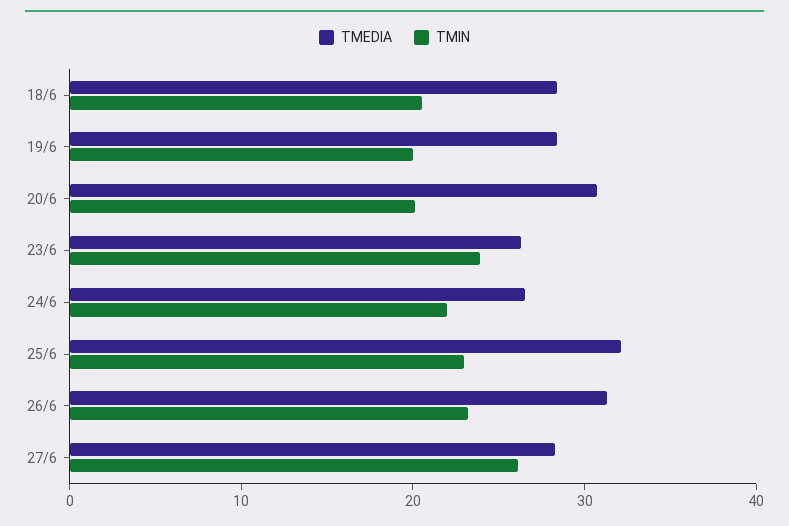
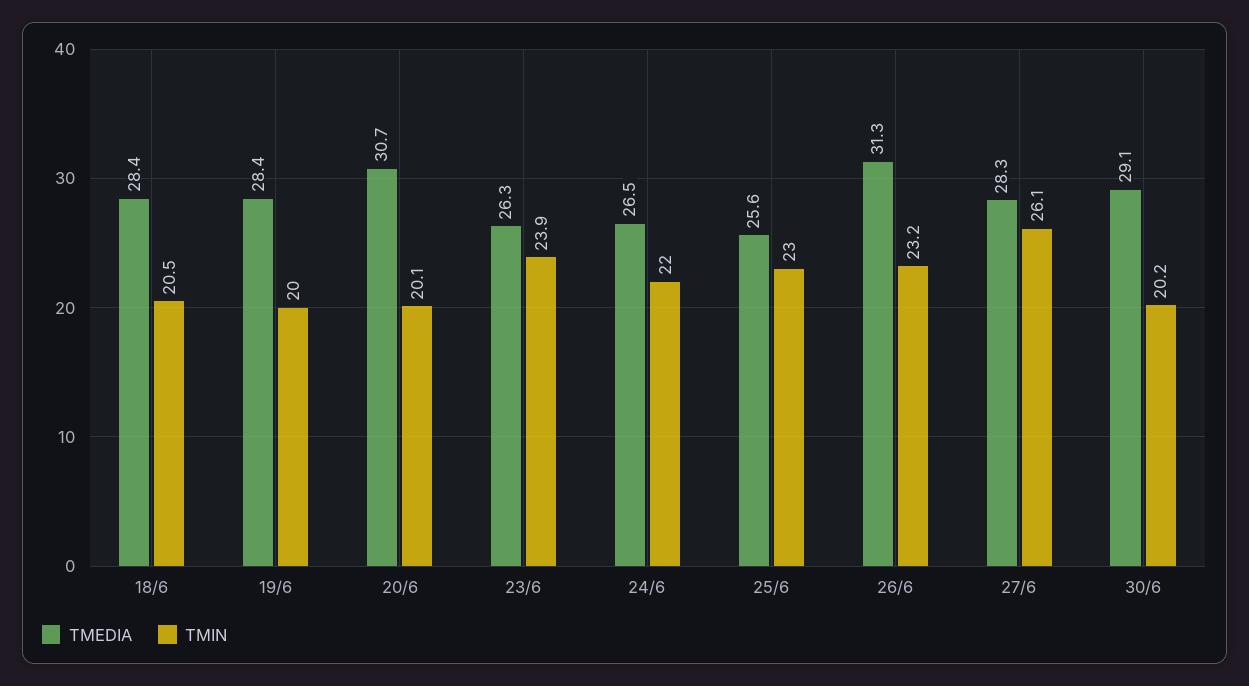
TMEDIA, 25/6: 32 -> 25.6
TMEDIA, 30/6: none -> 29.1
TMIN, 30/6: none -> 20.2

